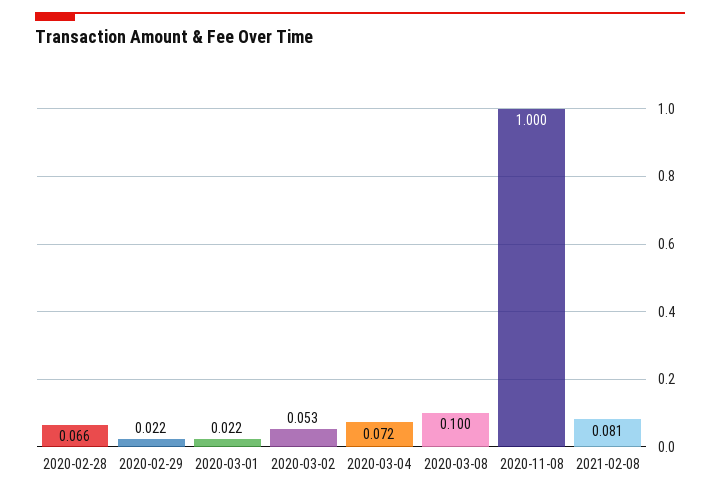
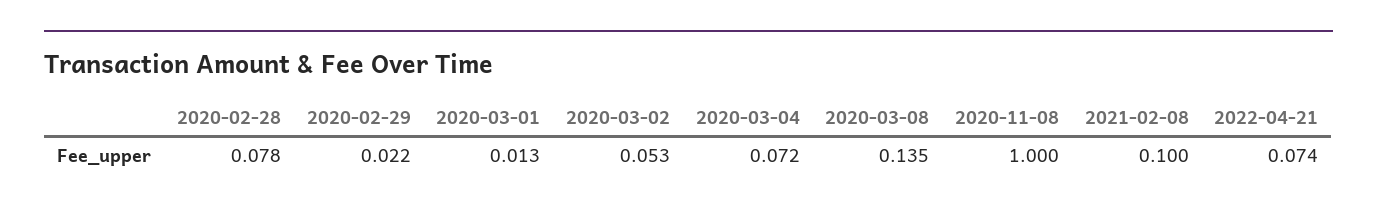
2020-02-28: 0.066 -> 0.078
2020-03-01: 0.022 -> 0.013
2020-03-08: 0.1 -> 0.135
2021-02-08: 0.081 -> 0.1
2022-04-21: none -> 0.074

